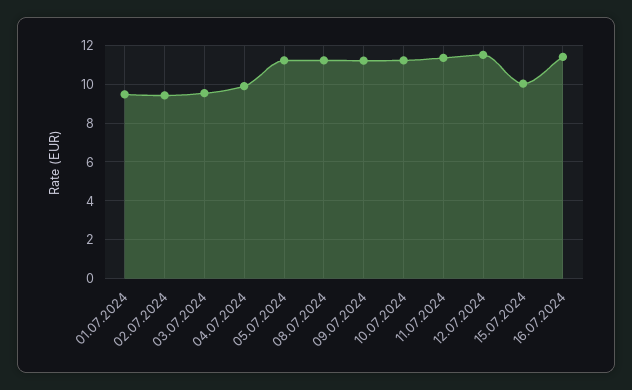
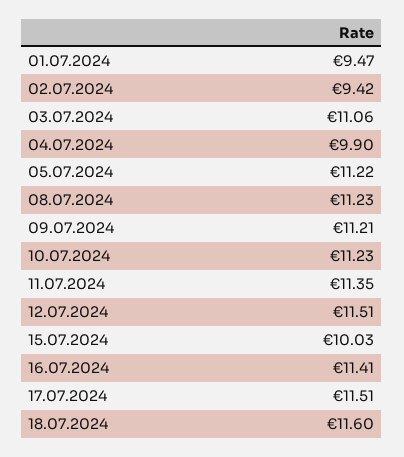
03.07.2024: 9.5 -> 11.06
17.07.2024: none -> 11.51
18.07.2024: none -> 11.6

